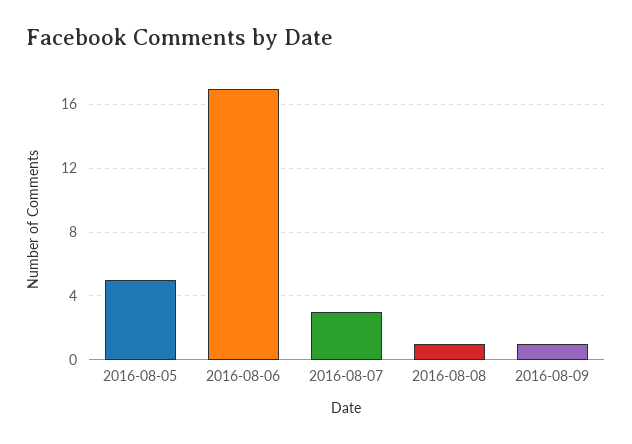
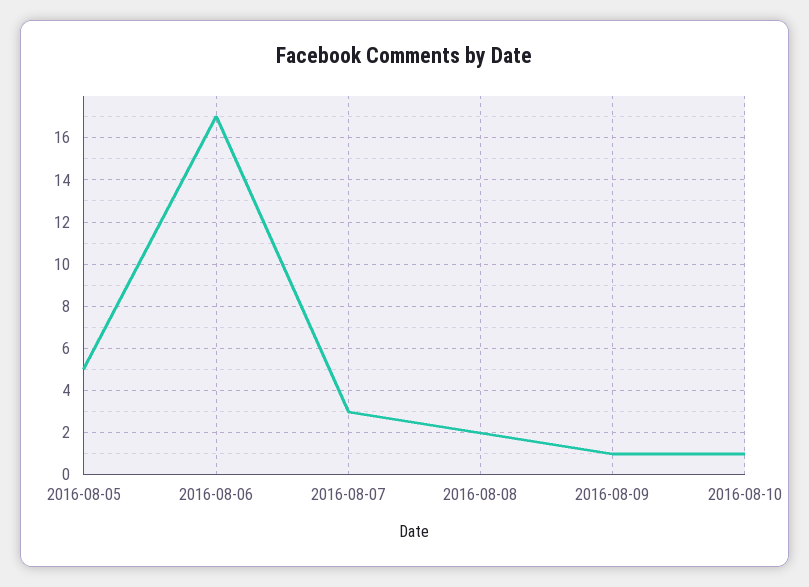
2016-08-08: 1 -> 2
2016-08-10: none -> 1

